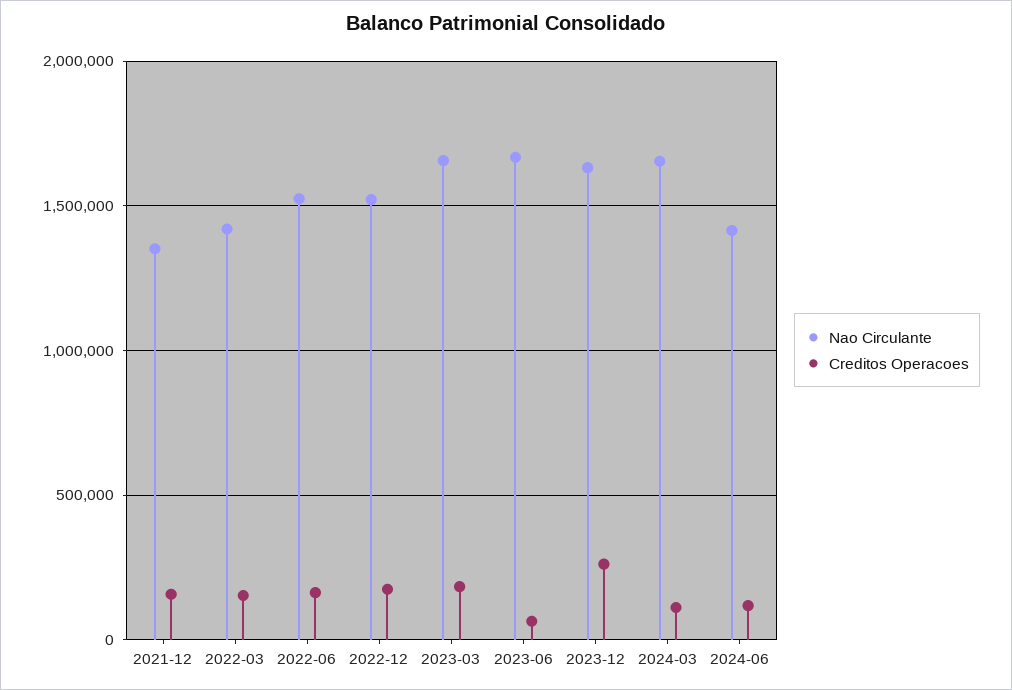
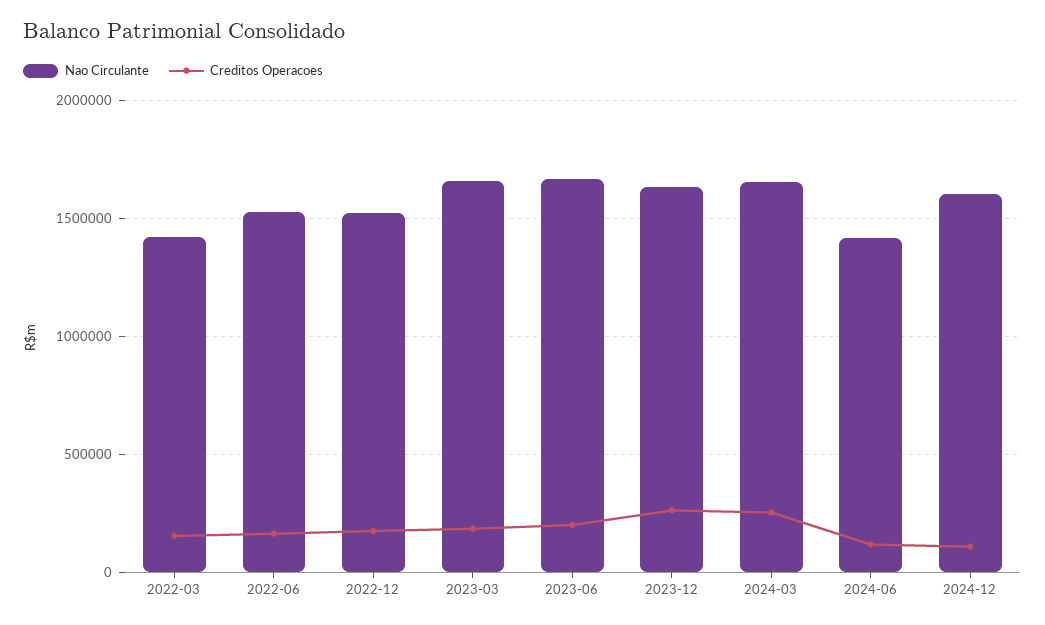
Nao Circulante, 2021-12: 1350000 -> none
Creditos Operacoes, 2021-12: 150000 -> none
Creditos Operacoes, 2023-06: 50000 -> 200000
Creditos Operacoes, 2024-03: 100000 -> 250000
Nao Circulante, 2024-12: none -> 1600000
Creditos Operacoes, 2024-12: none -> 100000

